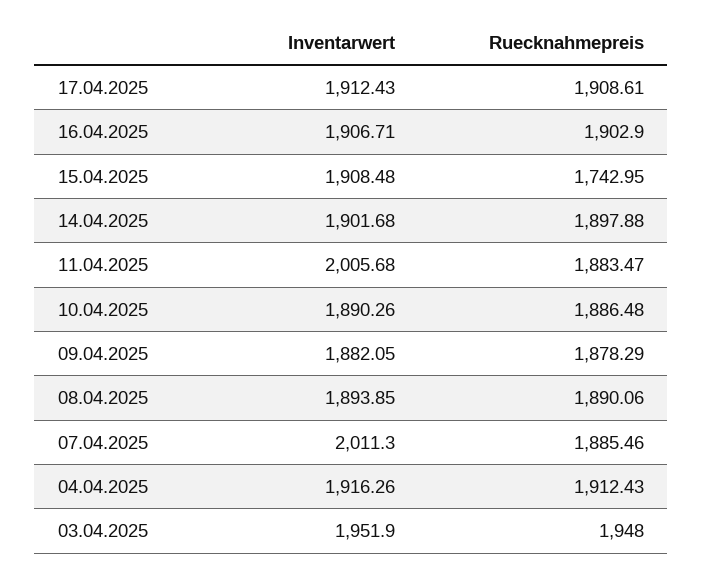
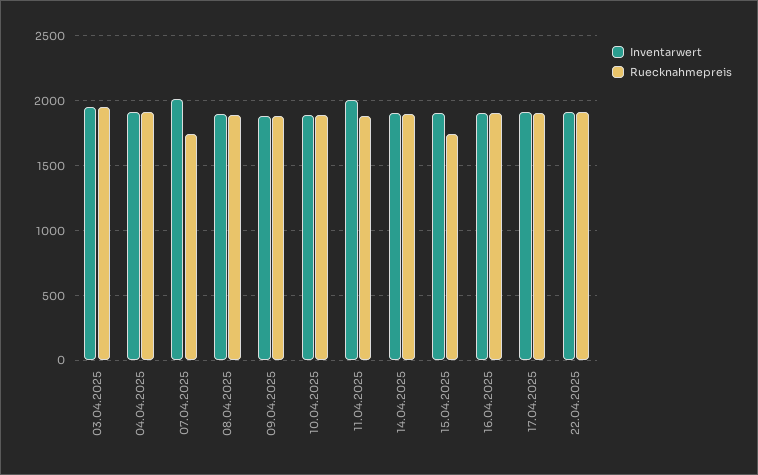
Ruecknahmepreis, 07.04.2025: 1885.46 -> 1750
Inventarwert, 22.04.2025: none -> 1900
Ruecknahmepreis, 22.04.2025: none -> 1900

